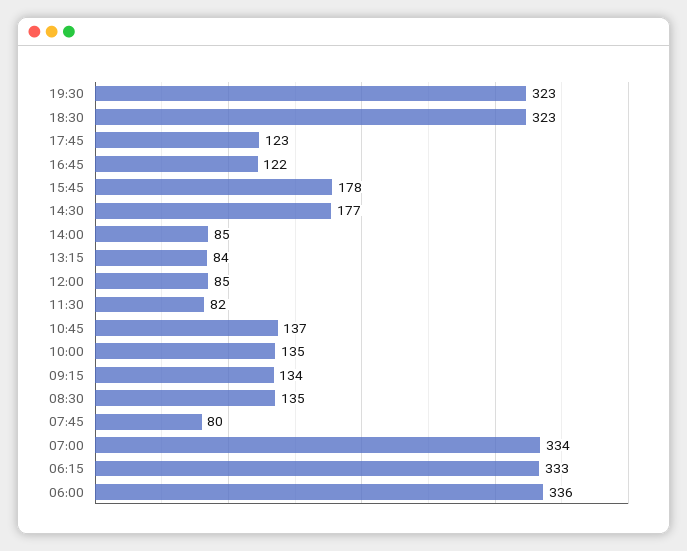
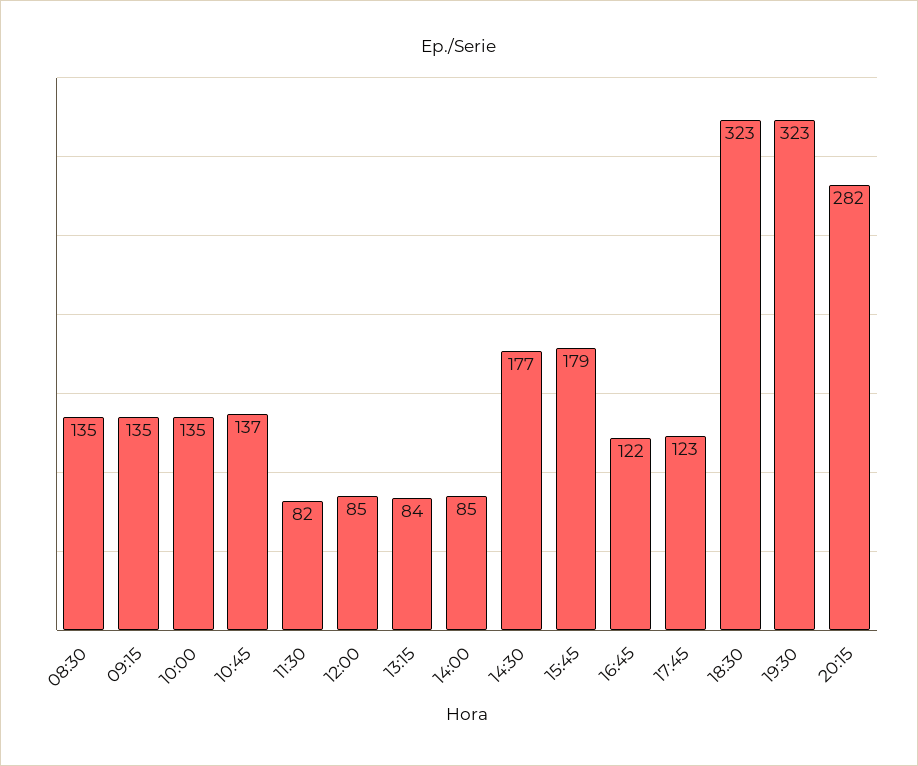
15:45: 178 -> 179
09:15: 134 -> 135
07:45: 80 -> none
07:00: 334 -> none
06:15: 333 -> none
06:00: 336 -> none
20:15: none -> 282

